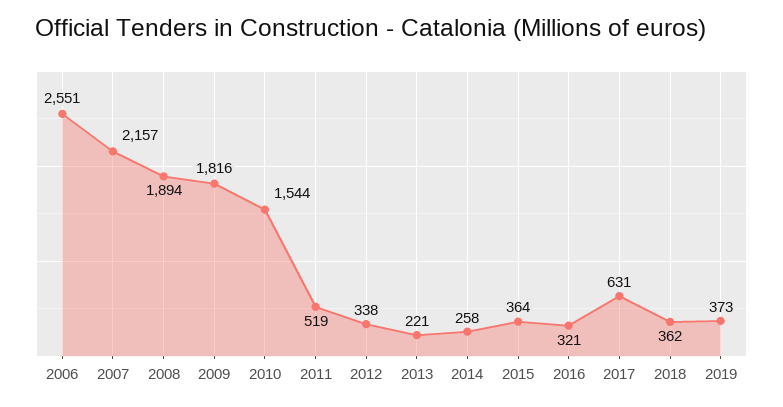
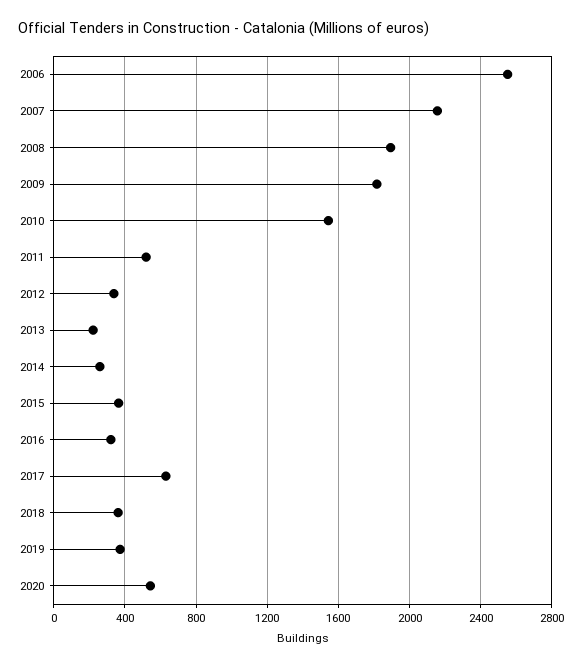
2020: none -> 550

